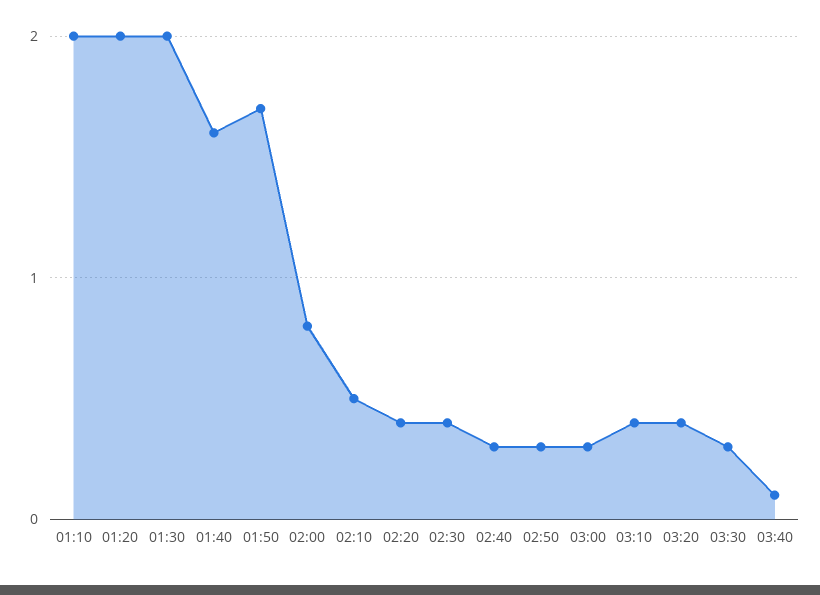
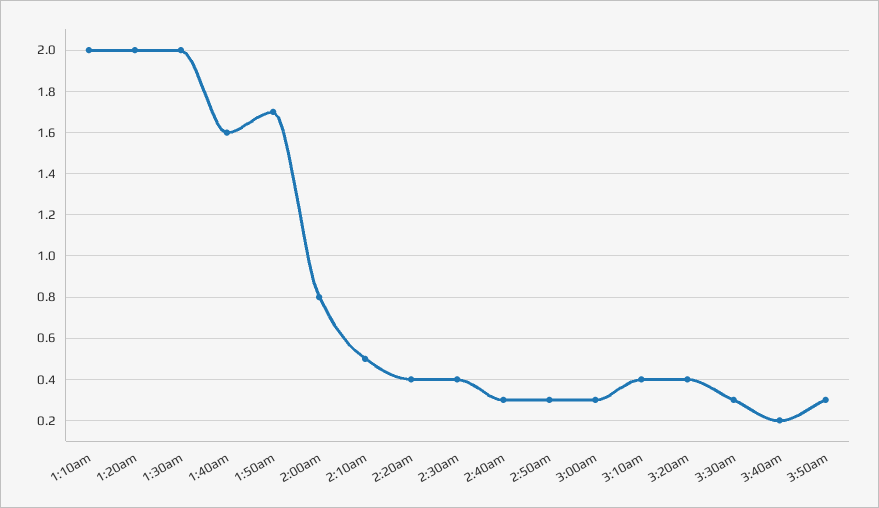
03:40: 0.1 -> 0.2
3:50am: none -> 0.3

